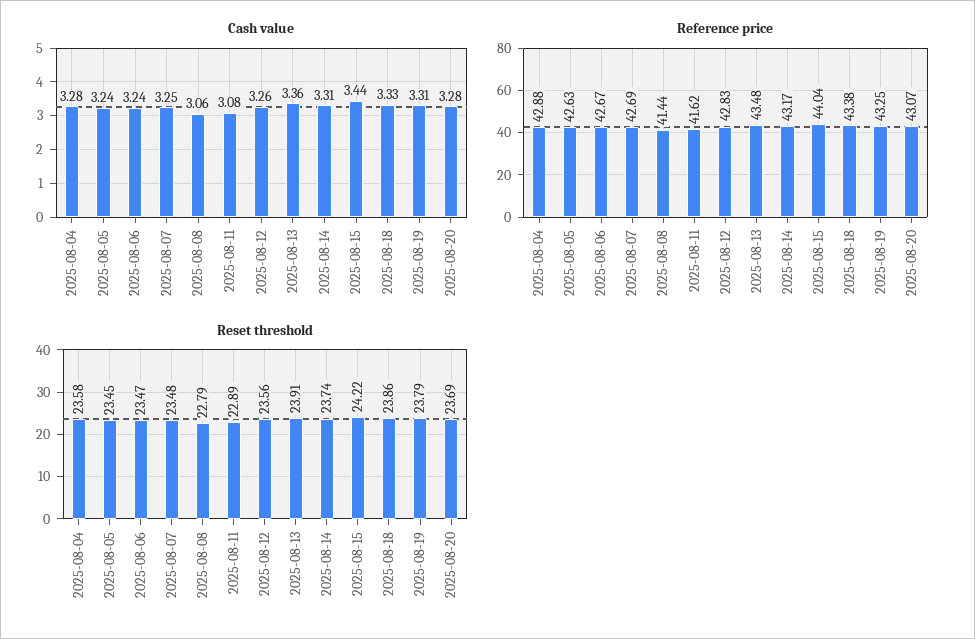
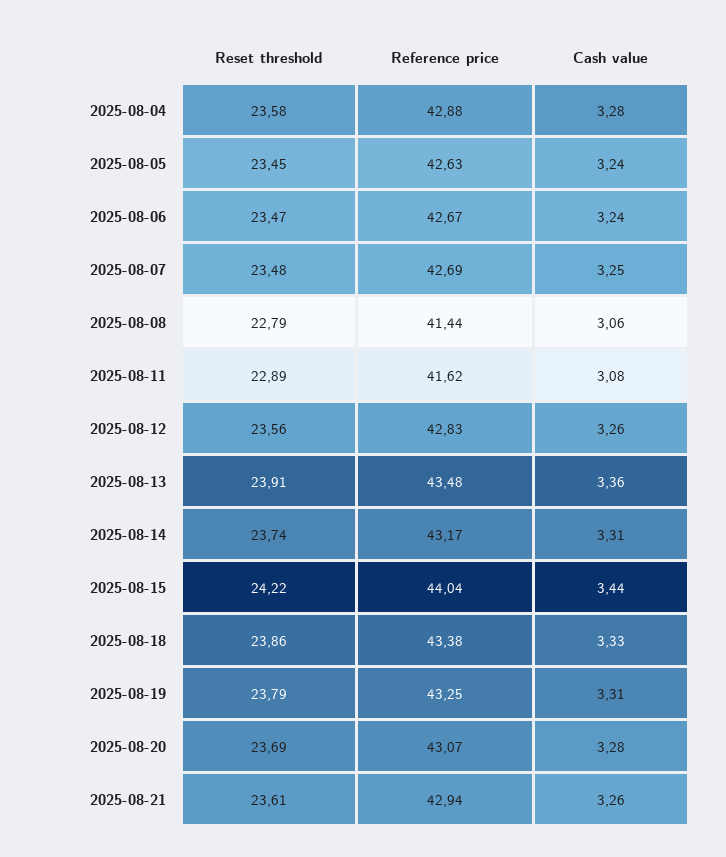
Reset threshold, 2025-08-21: none -> 23.61
Reference price, 2025-08-21: none -> 42.94
Cash value, 2025-08-21: none -> 3.26

